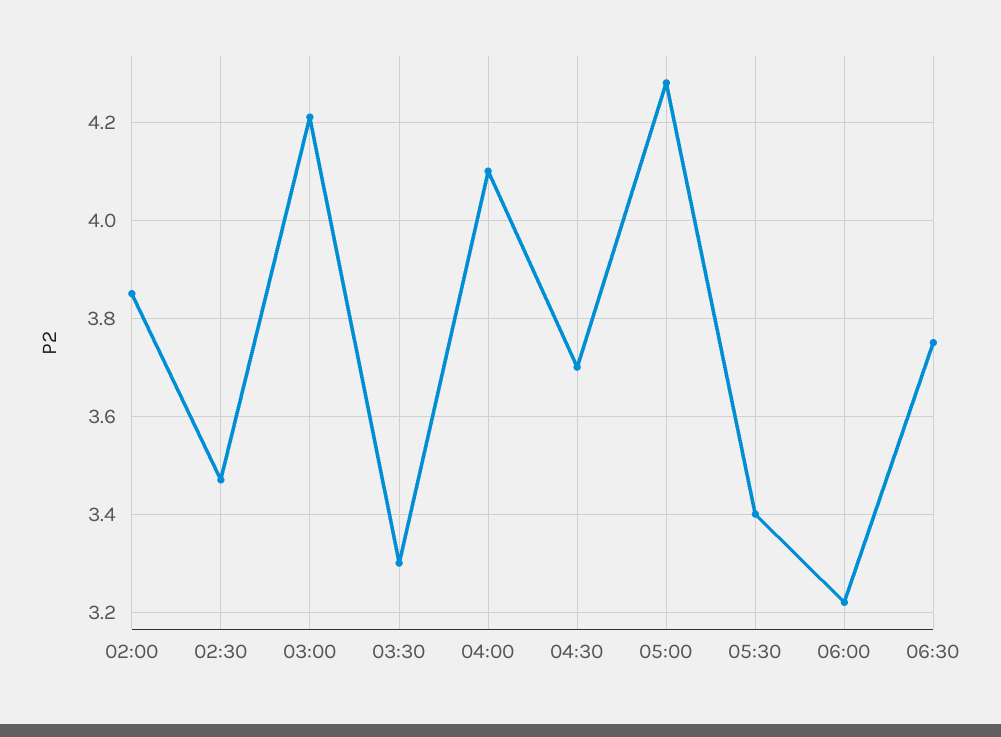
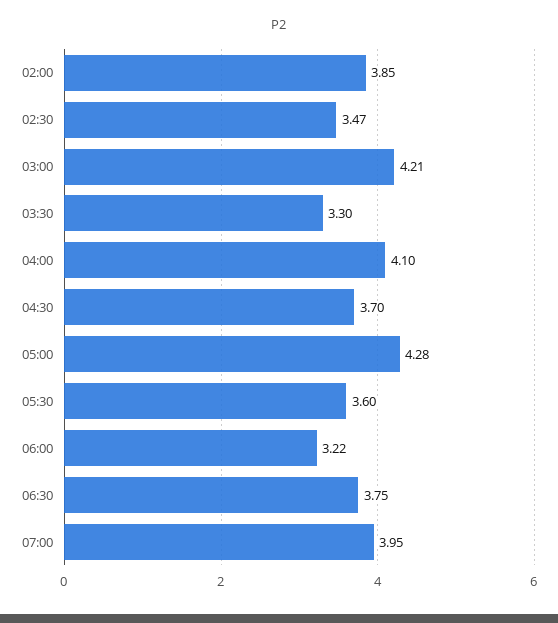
05:30: 3.4 -> 3.6
07:00: none -> 3.95

